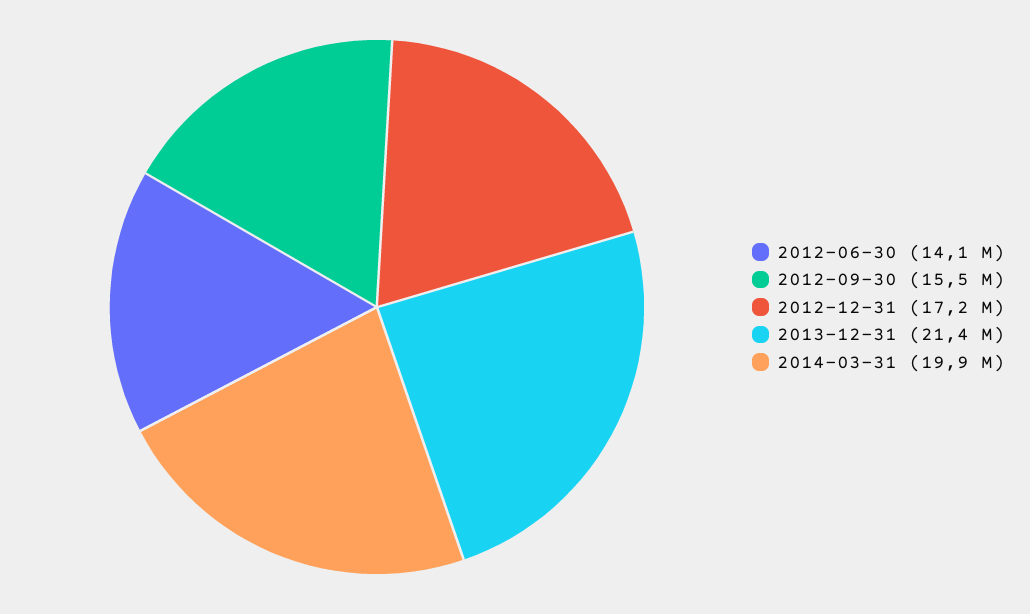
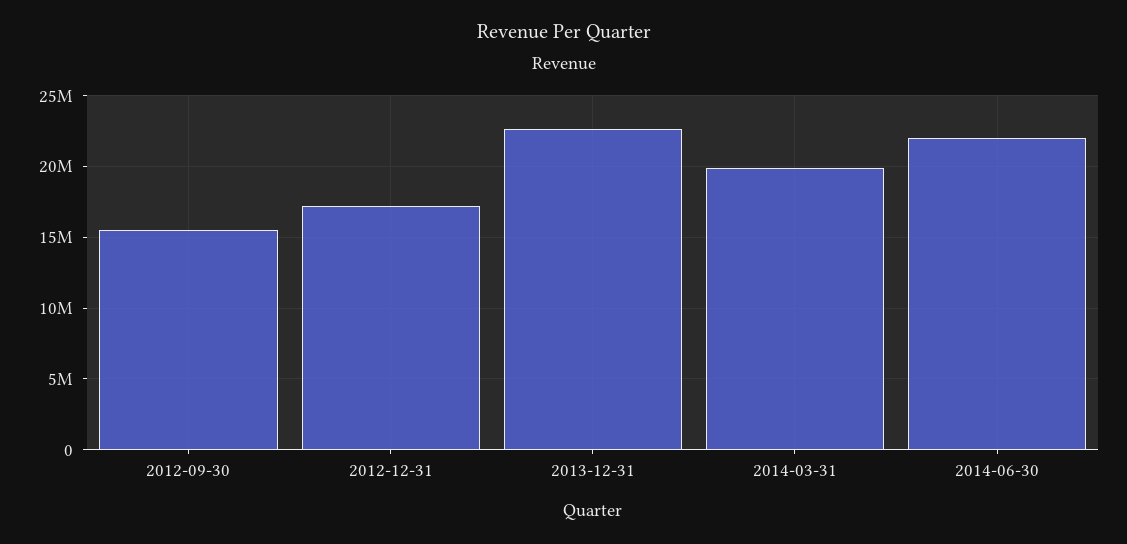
2012-06-30: 14100000 -> none
2013-12-31: 21400000 -> 22500000
2014-06-30: none -> 22000000

